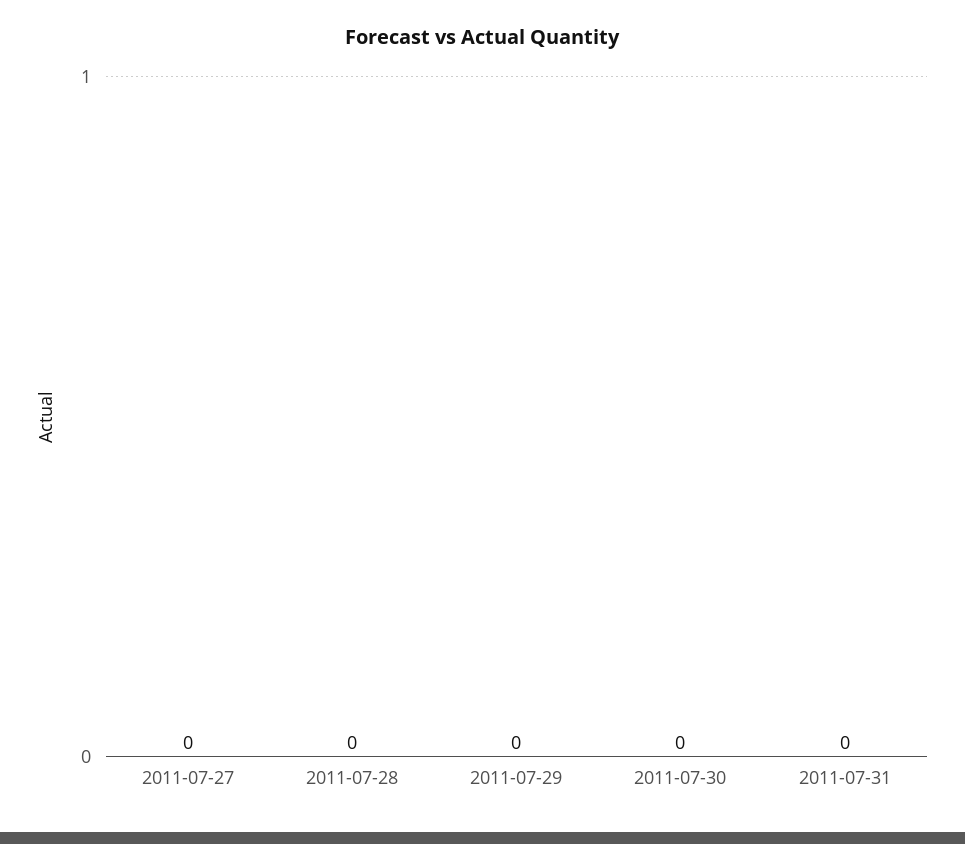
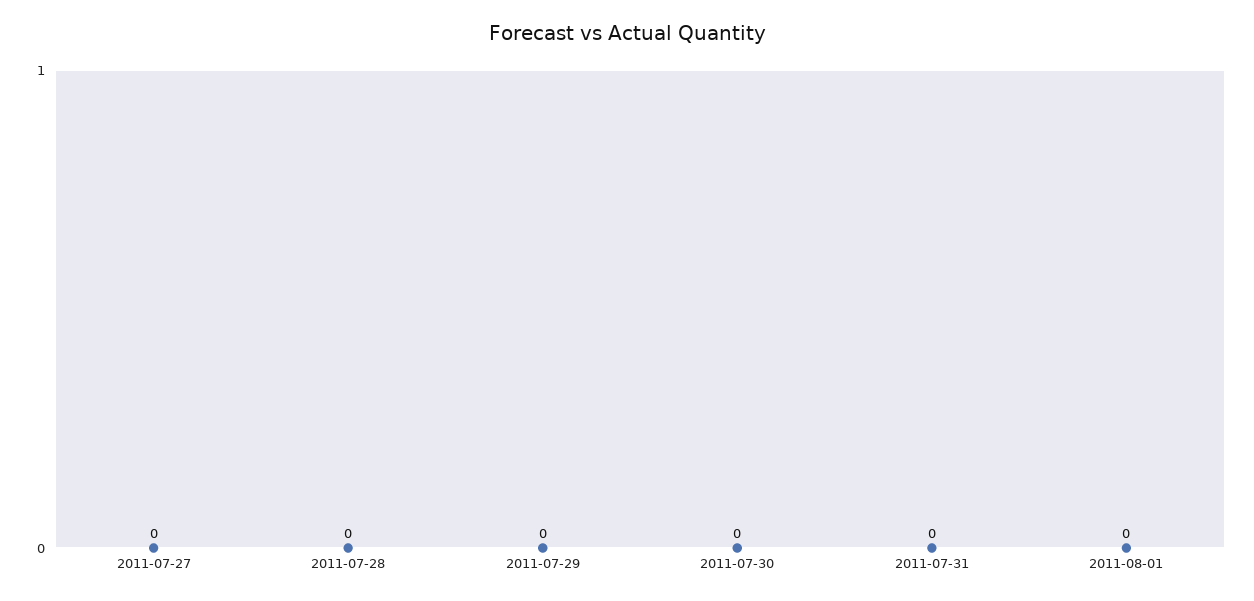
2011-08-01: none -> 0

